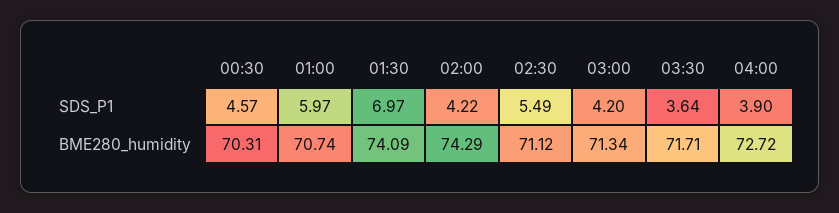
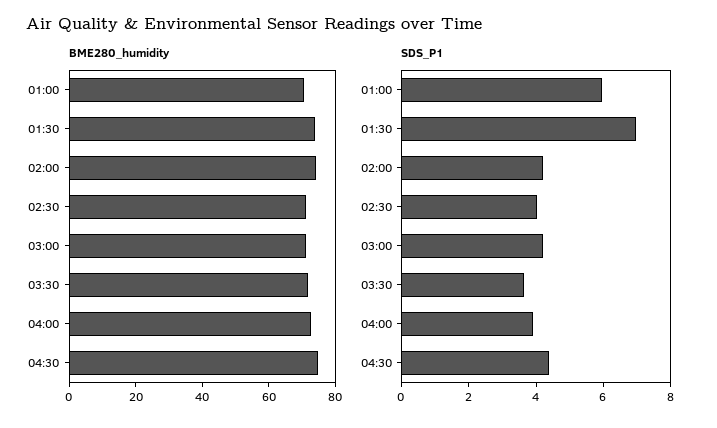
SDS_P1, 00:30: 4.57 -> none
SDS_P1, 02:30: 5.49 -> 4
BME280_humidity, 00:30: 70.31 -> none
BME280_humidity, 04:30: none -> 75
SDS_P1, 04:30: none -> 4.5

